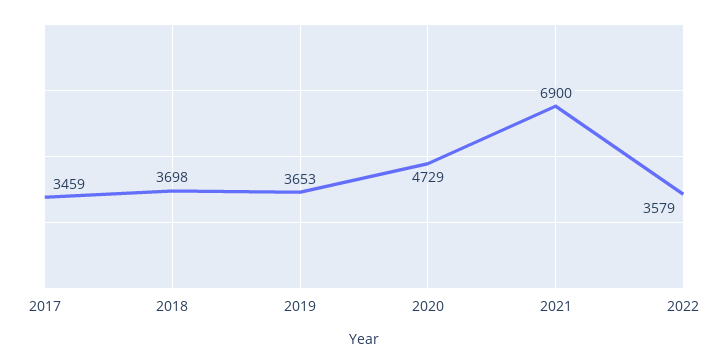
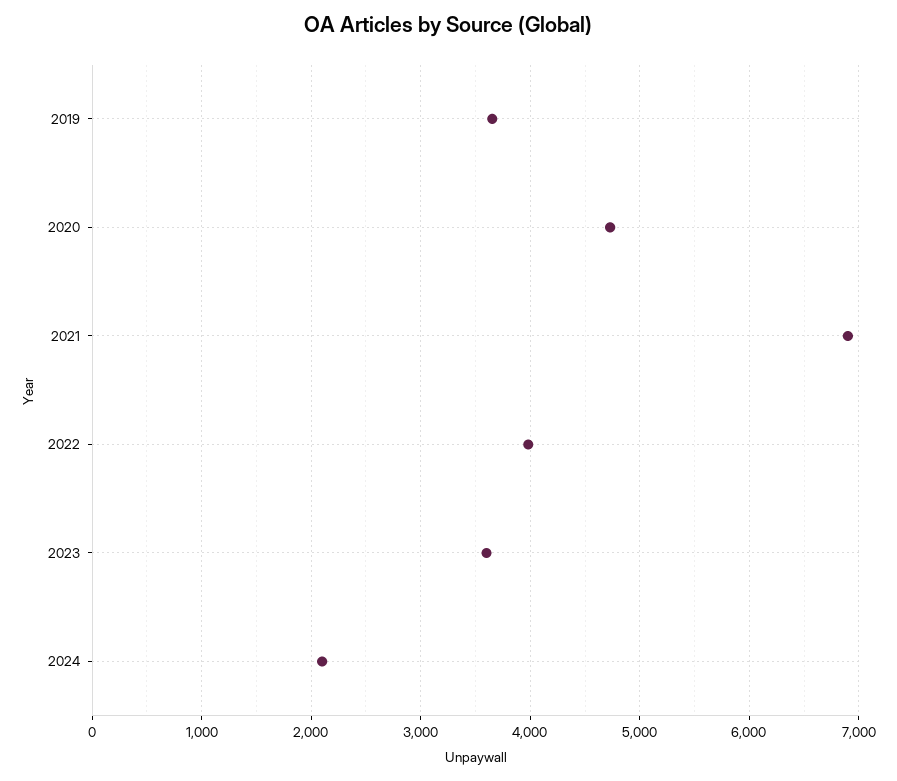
2017: 3459 -> none
2018: 3698 -> none
2022: 3579 -> 4000
2023: none -> 3600
2024: none -> 2100

